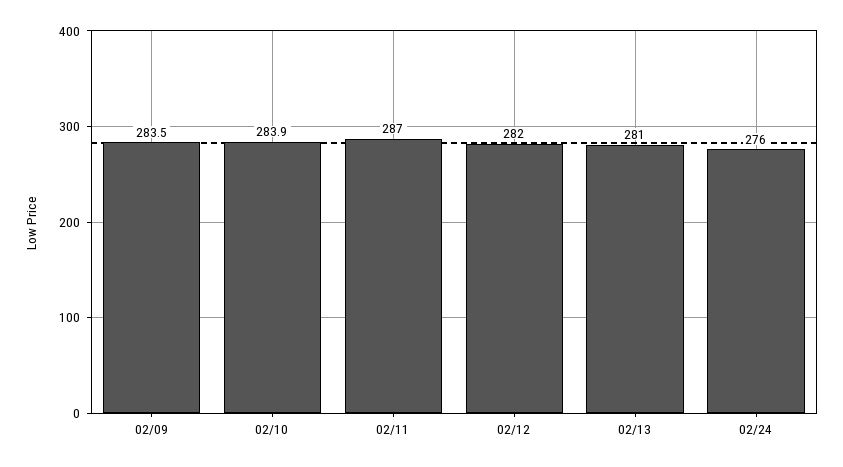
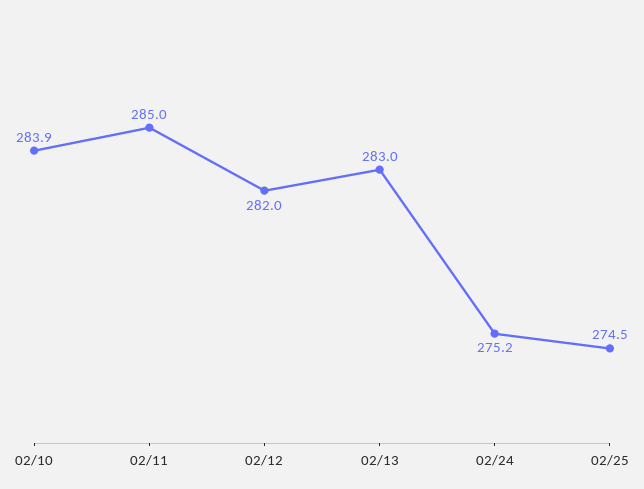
02/09: 283.5 -> none
02/11: 287 -> 285
02/13: 281 -> 283
02/24: 276 -> 275.2
02/25: none -> 274.5

